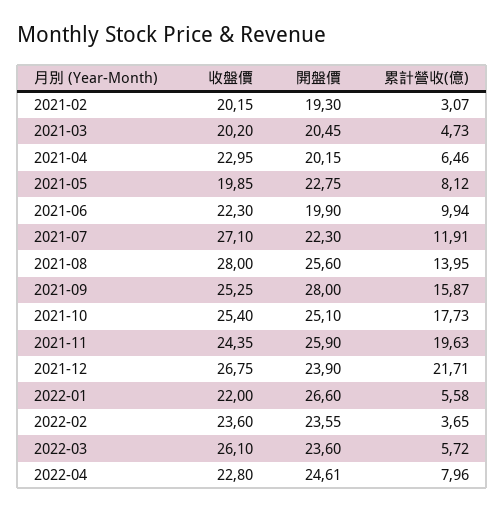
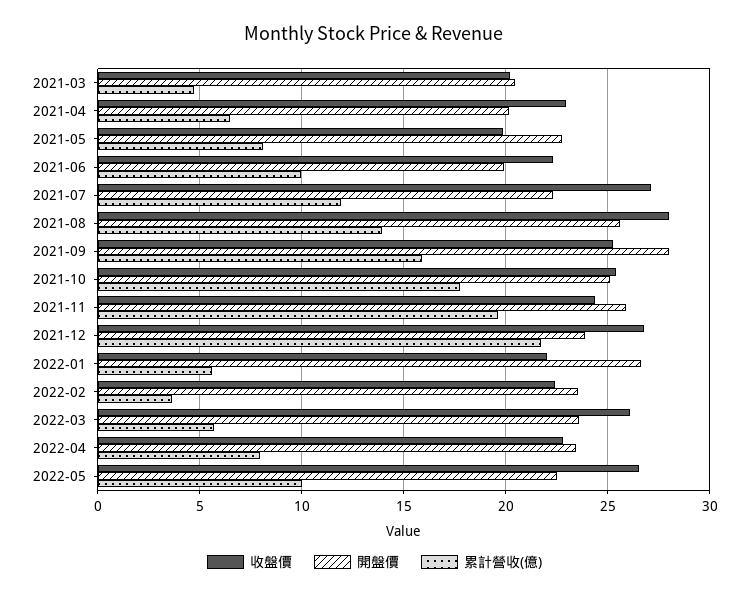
收盤價, 2021-02: 20.15 -> none
開盤價, 2021-02: 19.3 -> none
累計營收(億), 2021-02: 3.07 -> none
收盤價, 2022-02: 23.6 -> 22.5
開盤價, 2022-04: 24.61 -> 23.5
收盤價, 2022-05: none -> 26.5
開盤價, 2022-05: none -> 22.5
累計營收(億), 2022-05: none -> 10

